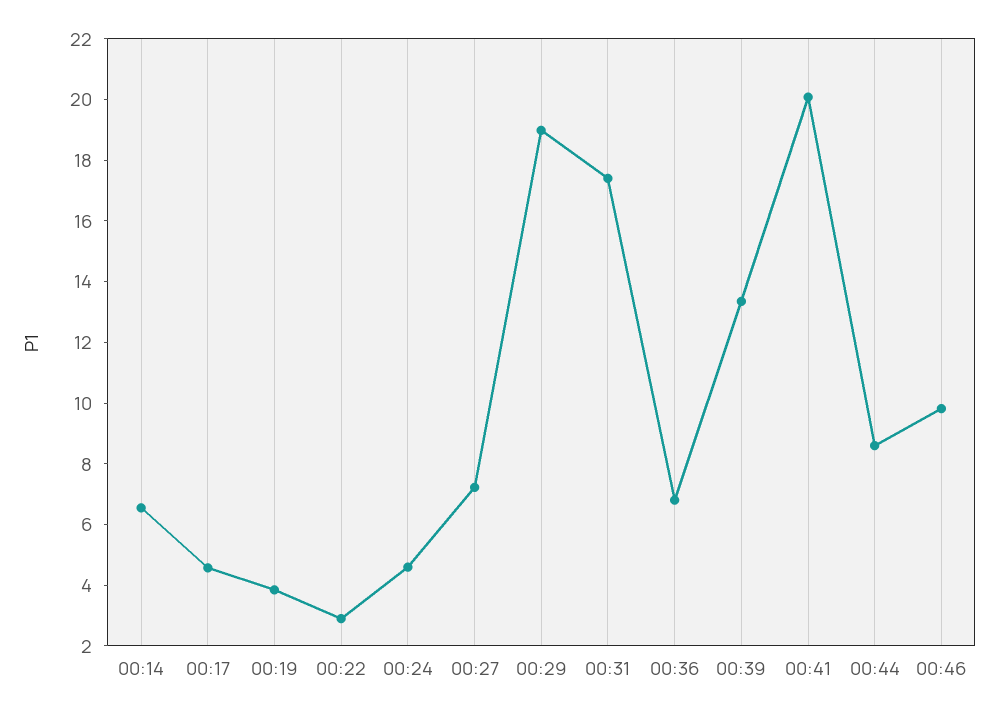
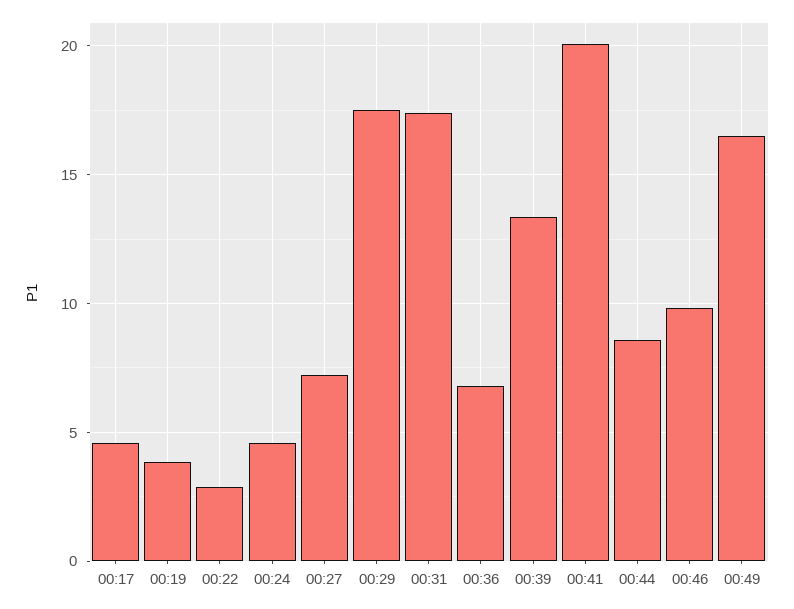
00:14: 6.5 -> none
00:29: 19 -> 17.5
00:49: none -> 16.5

